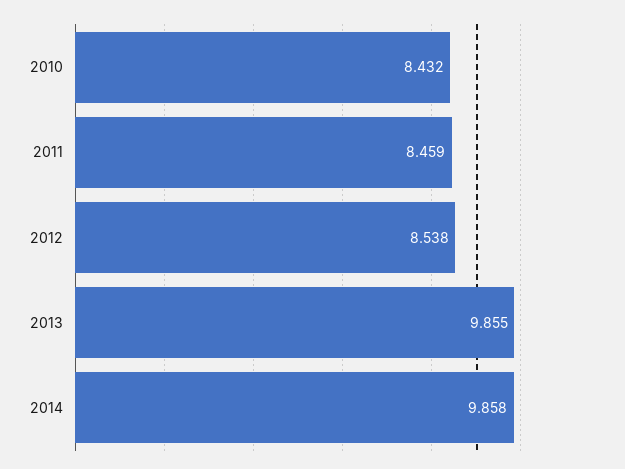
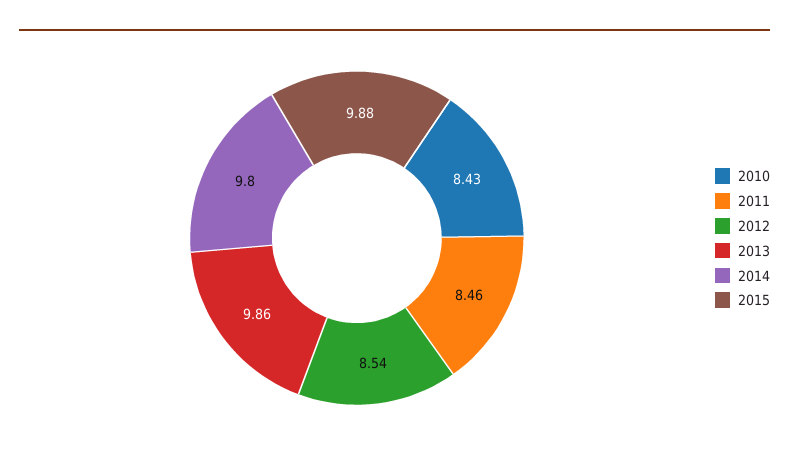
2014: 9.858 -> 9.8
2015: none -> 9.88

